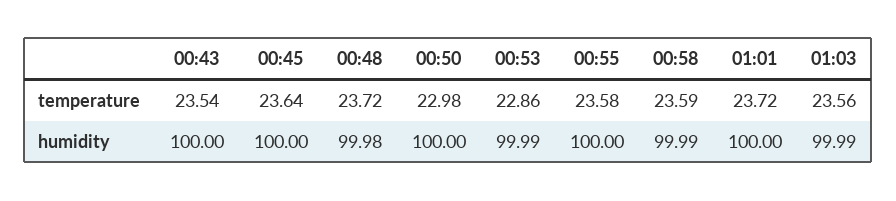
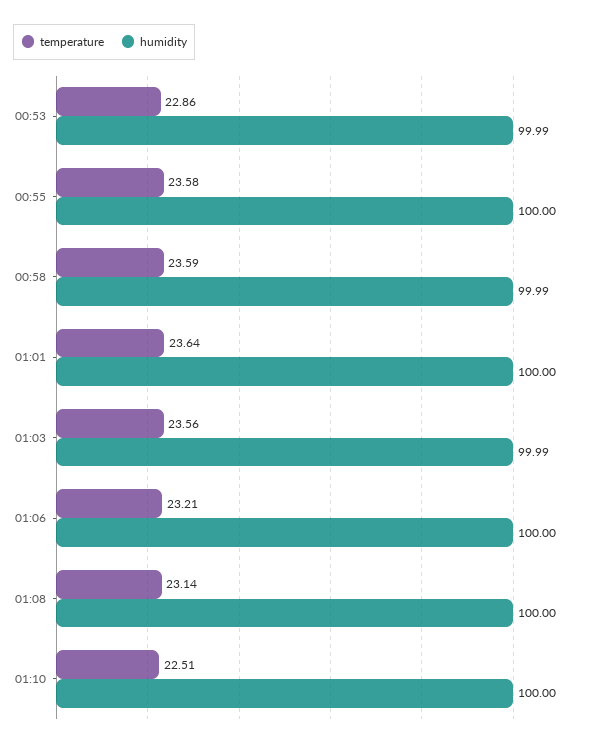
temperature, 00:43: 23.54 -> none
temperature, 00:45: 23.64 -> none
temperature, 00:48: 23.72 -> none
temperature, 00:50: 22.98 -> none
temperature, 01:01: 23.72 -> 23.64
humidity, 00:43: 100 -> none
humidity, 00:45: 100 -> none
humidity, 00:48: 99.98 -> none
humidity, 00:50: 100 -> none
temperature, 01:06: none -> 23.21
humidity, 01:06: none -> 100
temperature, 01:08: none -> 23.14
humidity, 01:08: none -> 100
temperature, 01:10: none -> 22.51
humidity, 01:10: none -> 100

